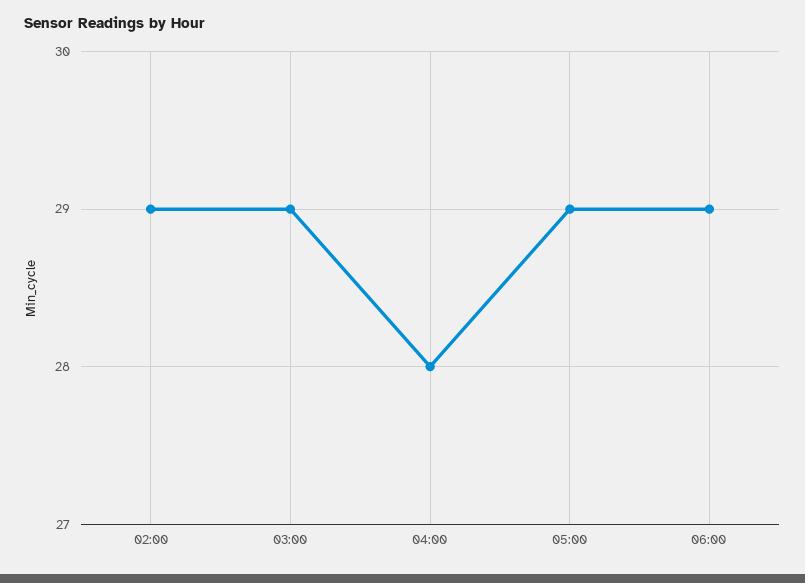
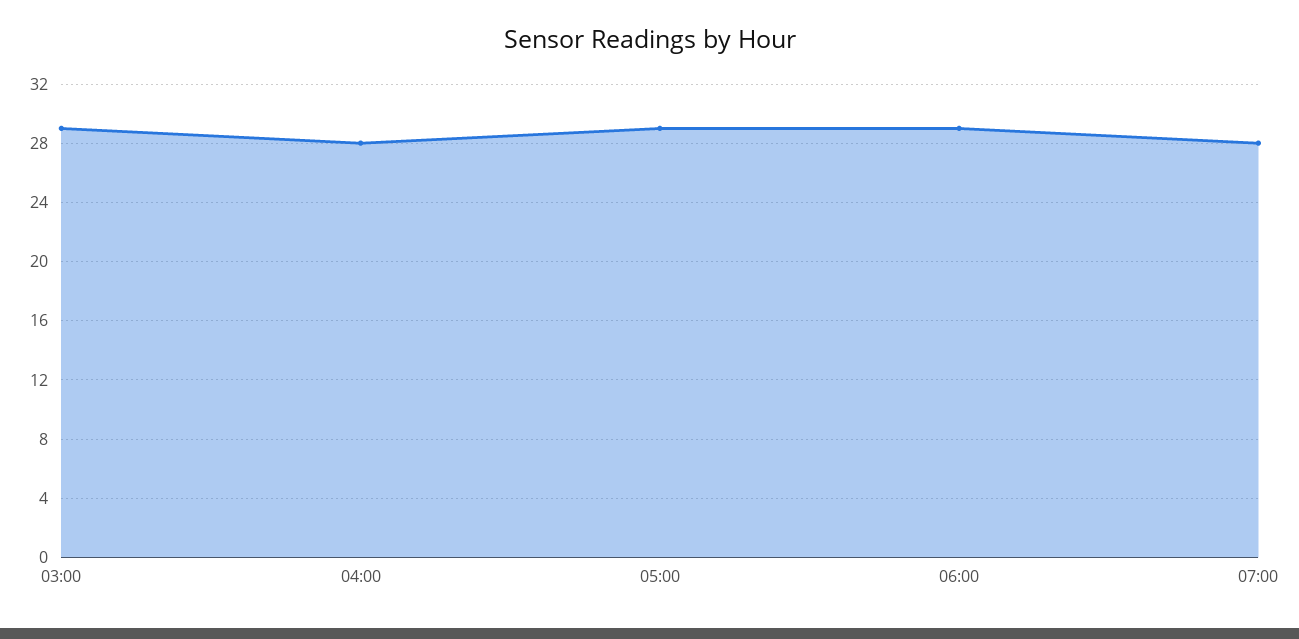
02:00: 29 -> none
07:00: none -> 28

